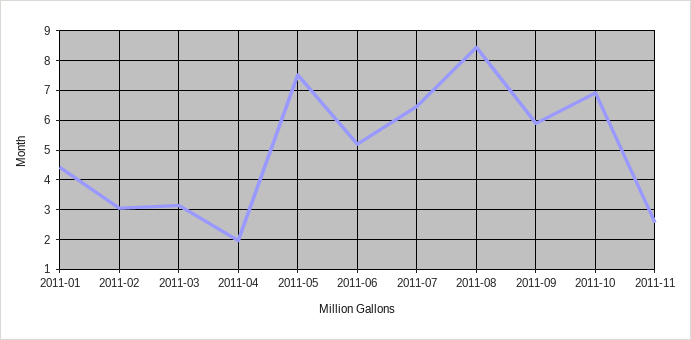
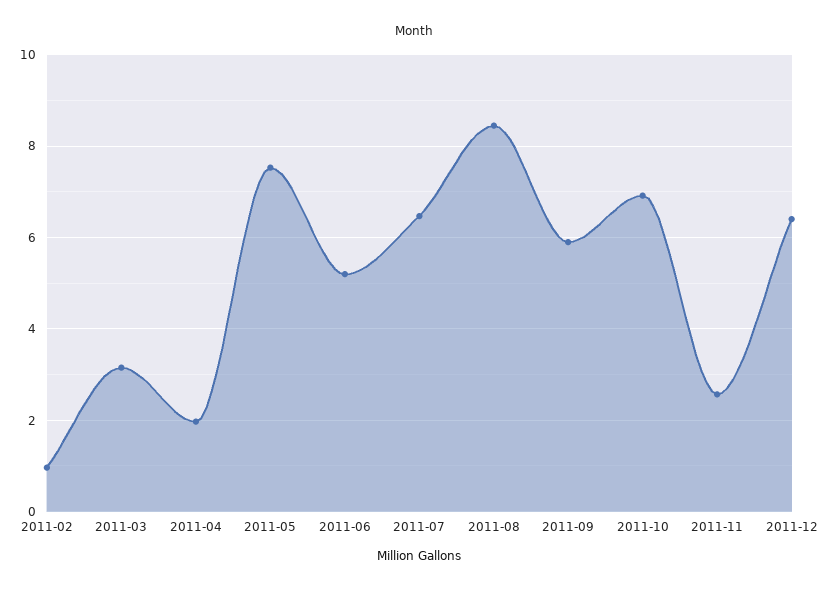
2011-01: 4.5 -> none
2011-02: 3 -> 1
2011-12: none -> 6.4

